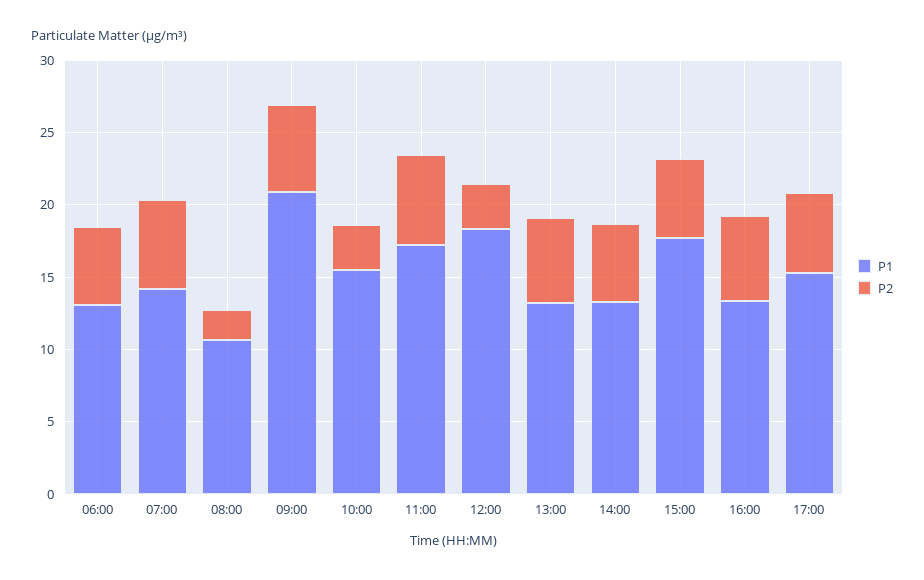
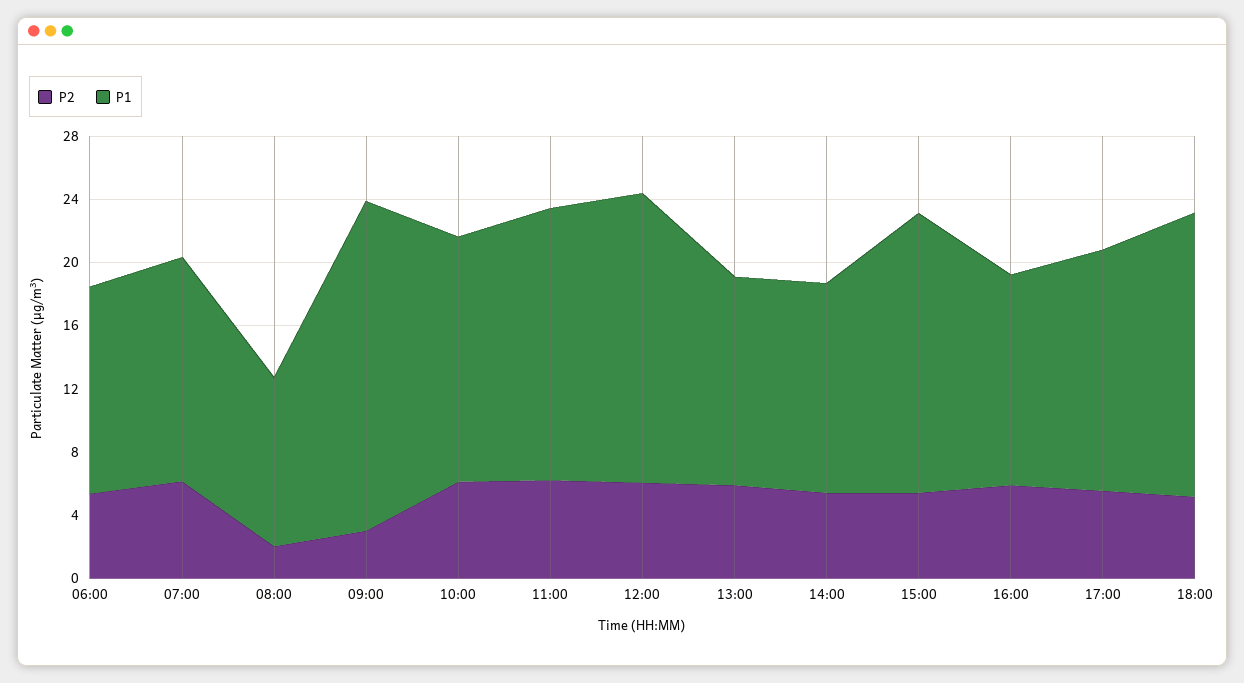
P2, 09:00: 6 -> 3
P2, 10:00: 3 -> 6
P2, 12:00: 3 -> 6
P2, 18:00: none -> 5
P1, 18:00: none -> 18

